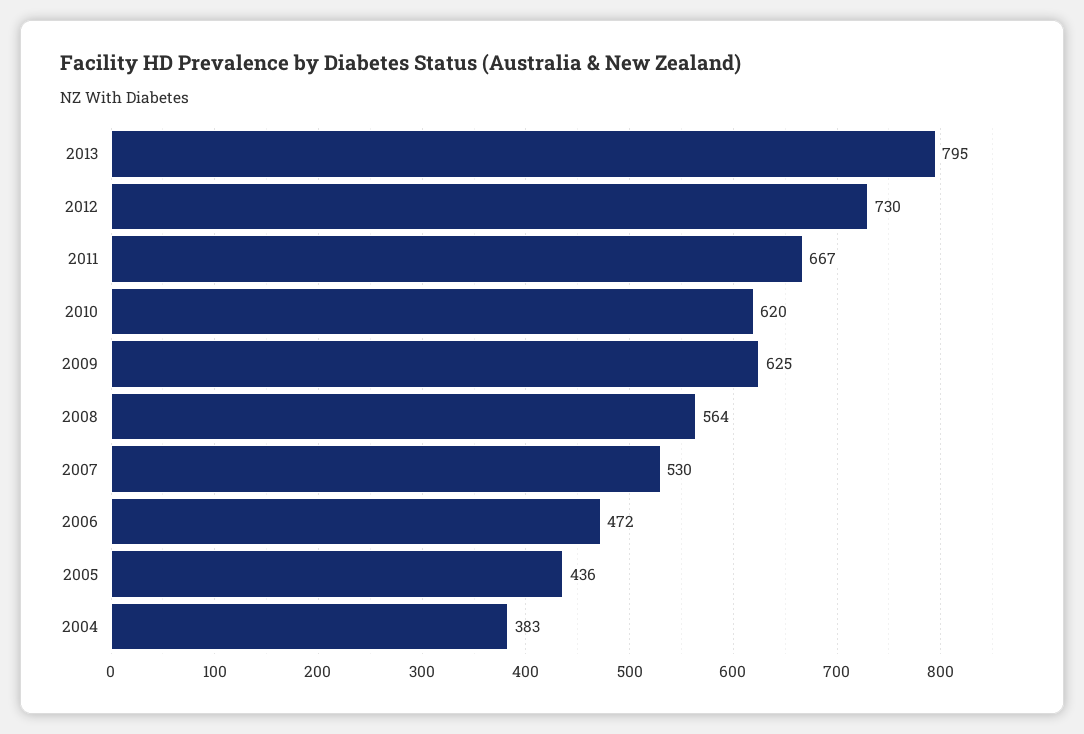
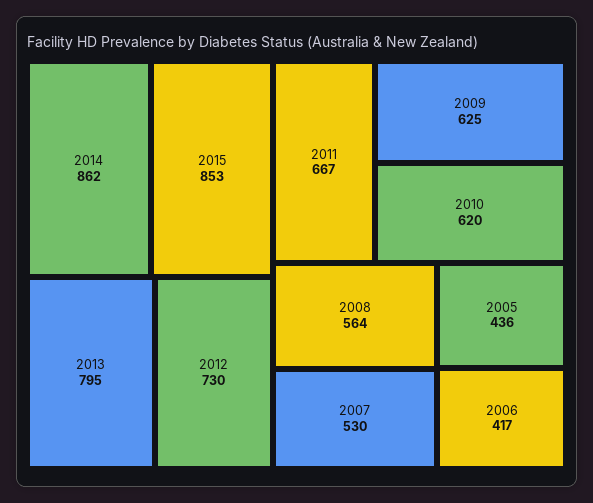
2006: 472 -> 417
2004: 383 -> none
2014: none -> 862
2015: none -> 853

